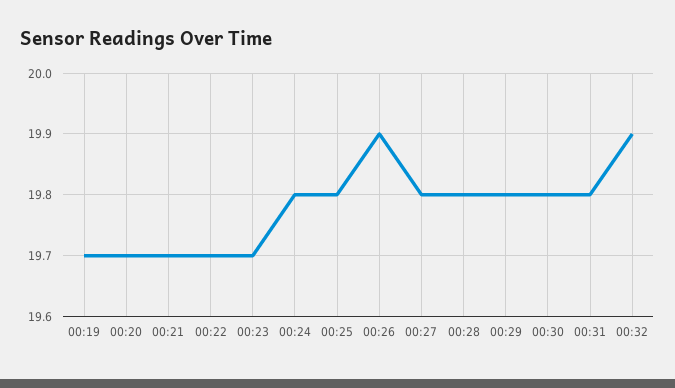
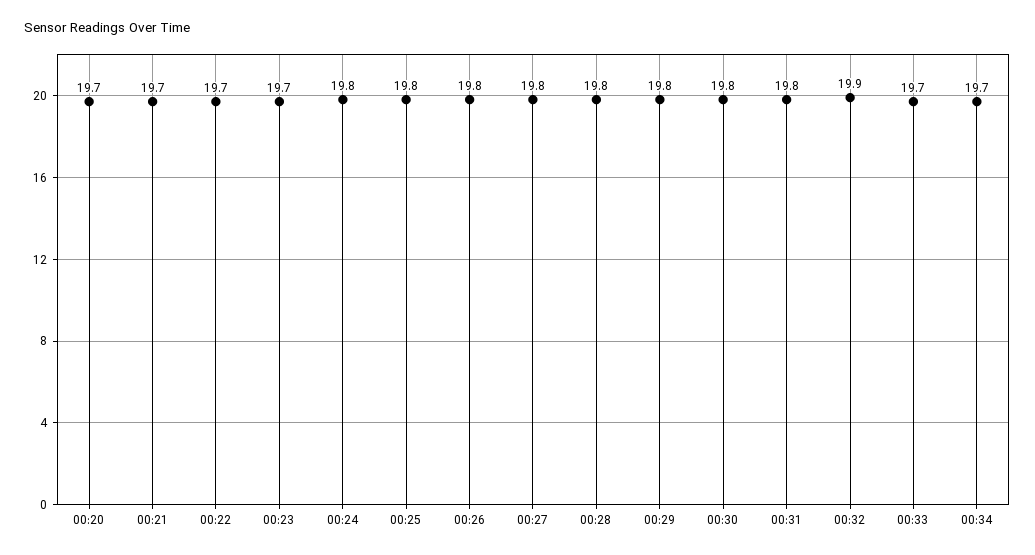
00:19: 19.7 -> none
00:26: 19.9 -> 19.8
00:33: none -> 19.7
00:34: none -> 19.7

